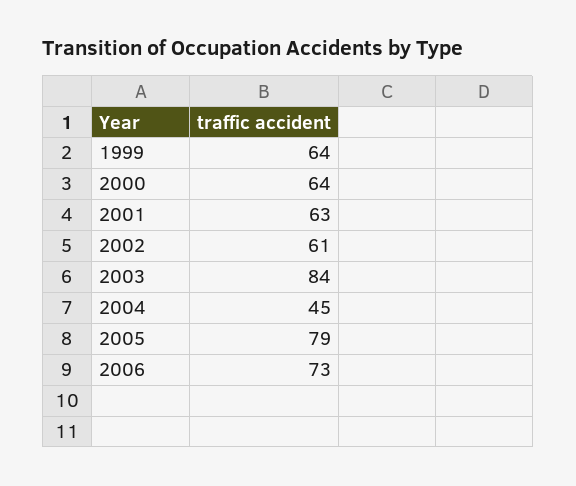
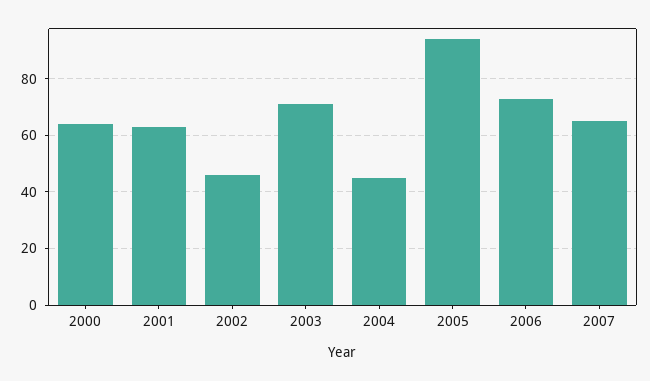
1999: 64 -> none
2002: 61 -> 45
2003: 84 -> 70
2005: 79 -> 95
2007: none -> 65

